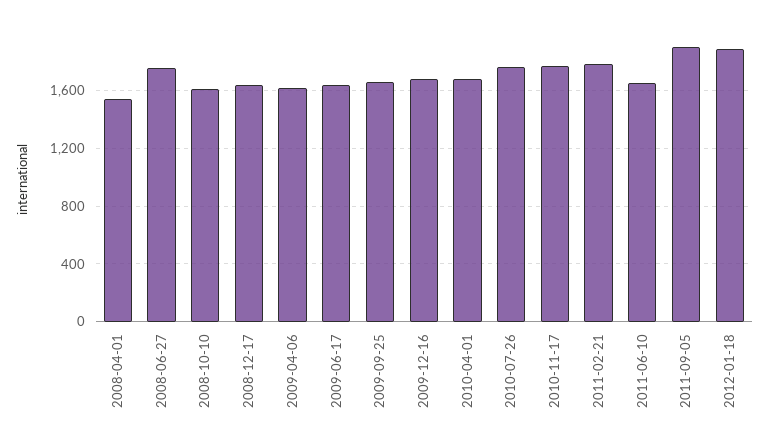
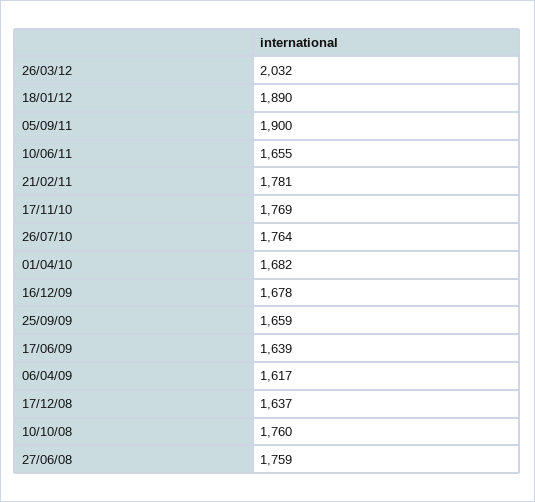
2008-04-01: 1550 -> none
2008-10-10: 1600 -> 1760
26/03/12: none -> 2032

